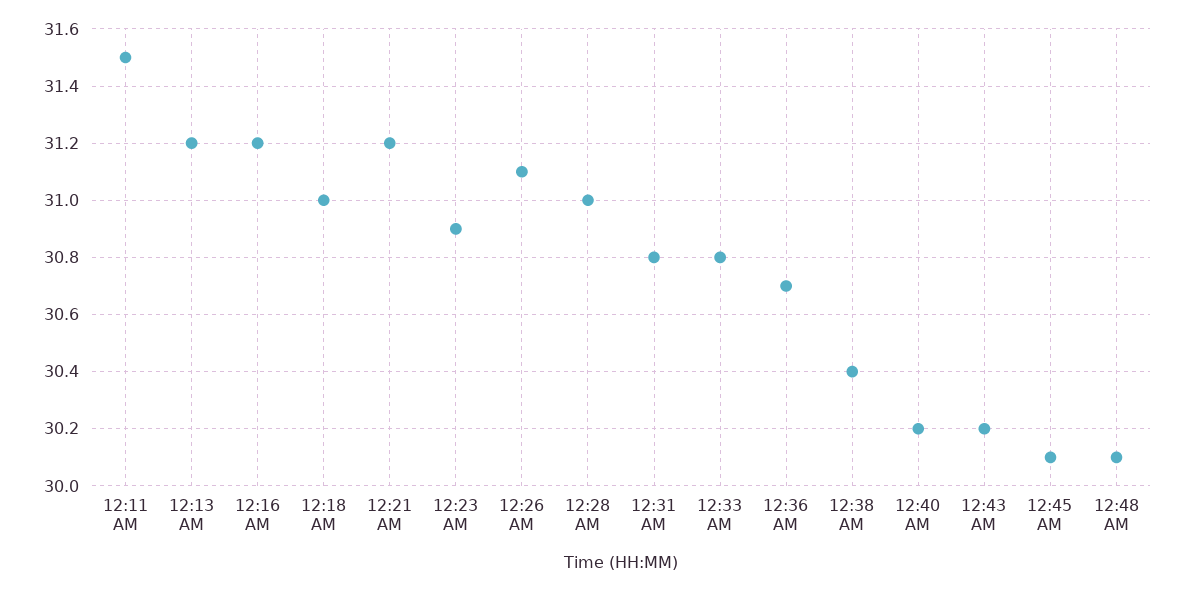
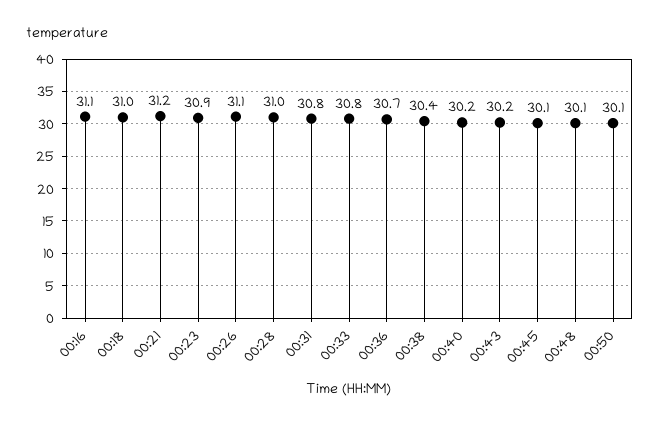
12:11 AM: 31.5 -> none
12:13 AM: 31.2 -> none
12:16 AM: 31.2 -> 31.1
00:50: none -> 30.1

